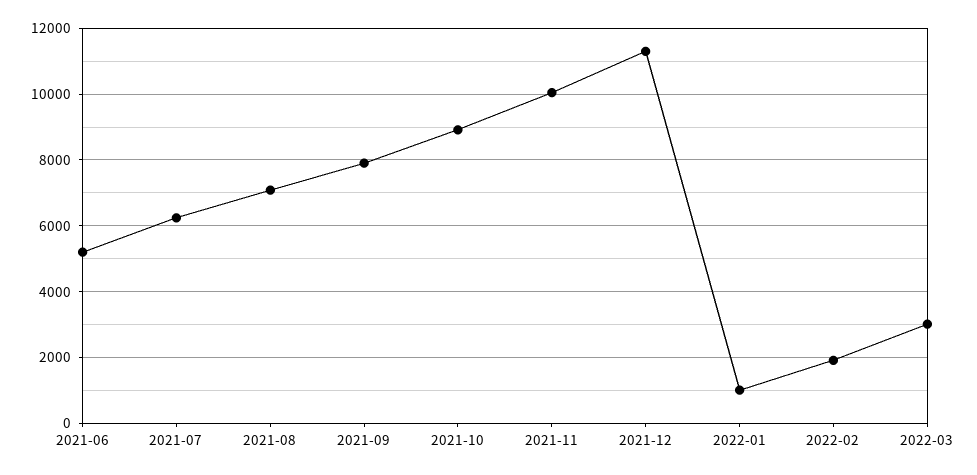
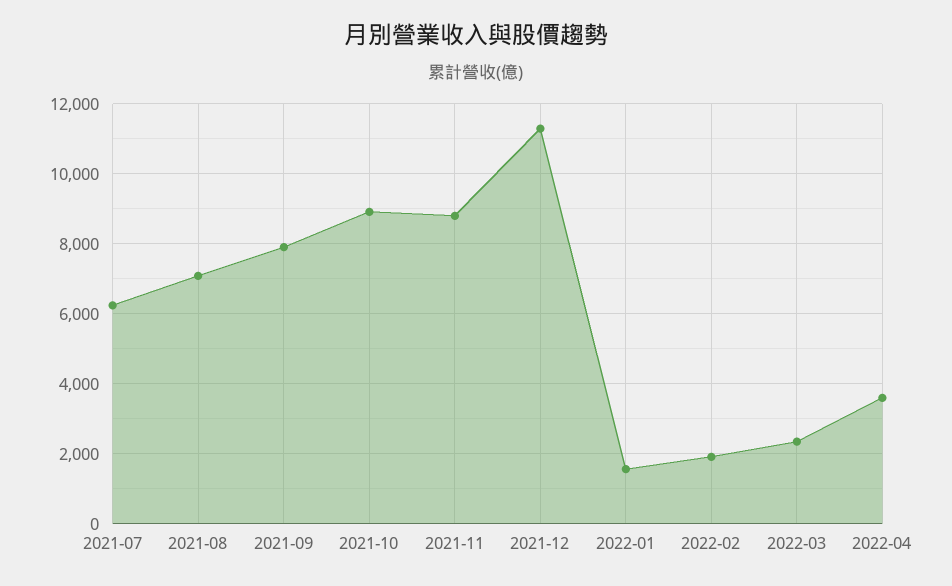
2021-06: 5200 -> none
2021-11: 10000 -> 8800
2022-01: 1000 -> 1600
2022-03: 3000 -> 2400
2022-04: none -> 3600

